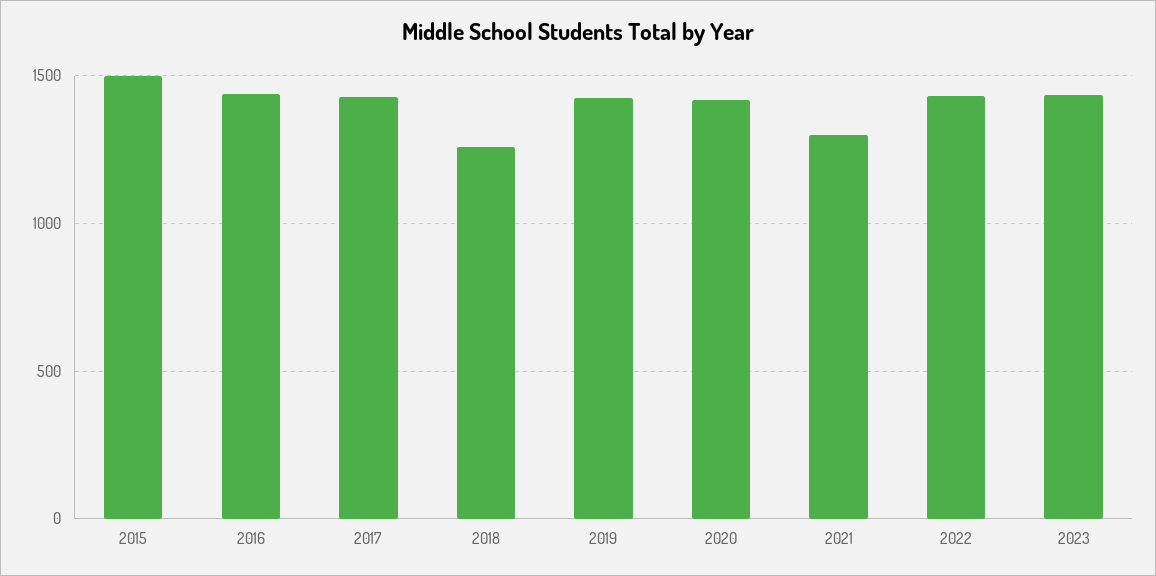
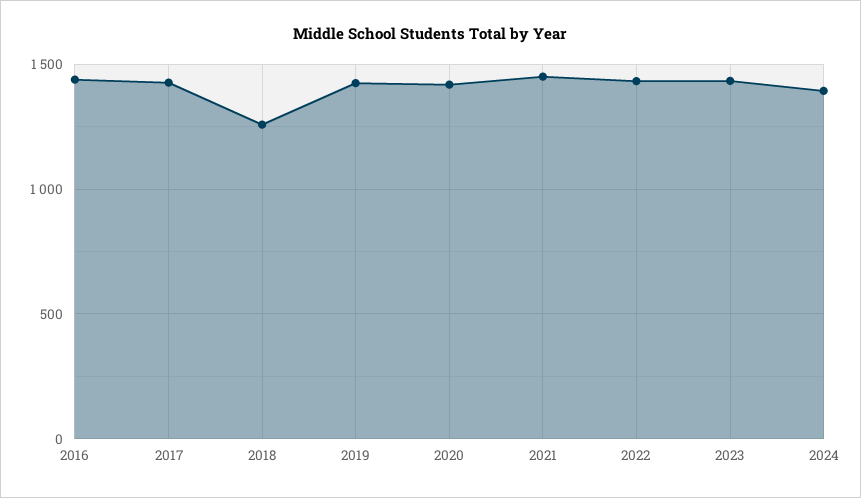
2015: 1500 -> none
2021: 1300 -> 1450
2024: none -> 1400

